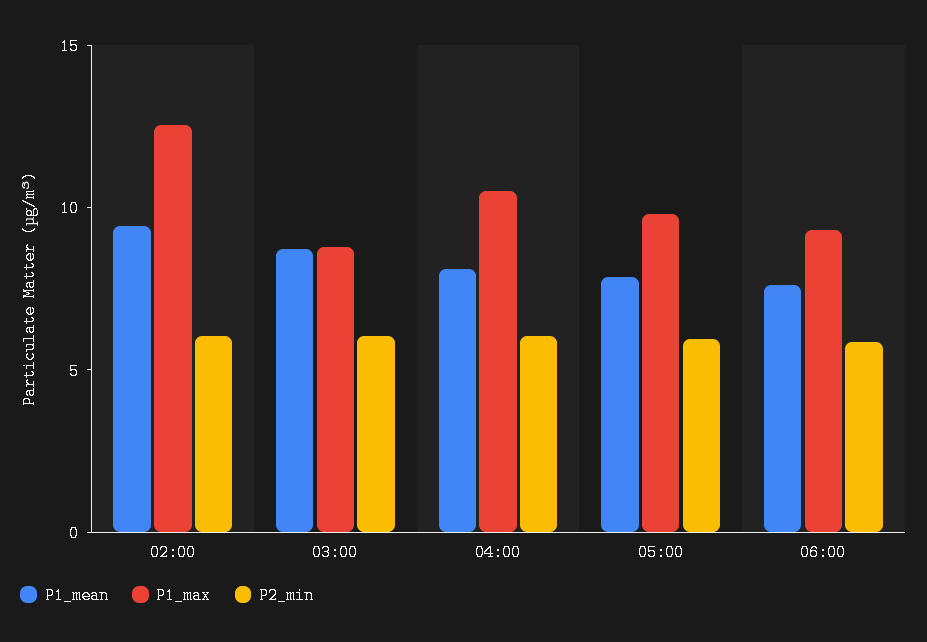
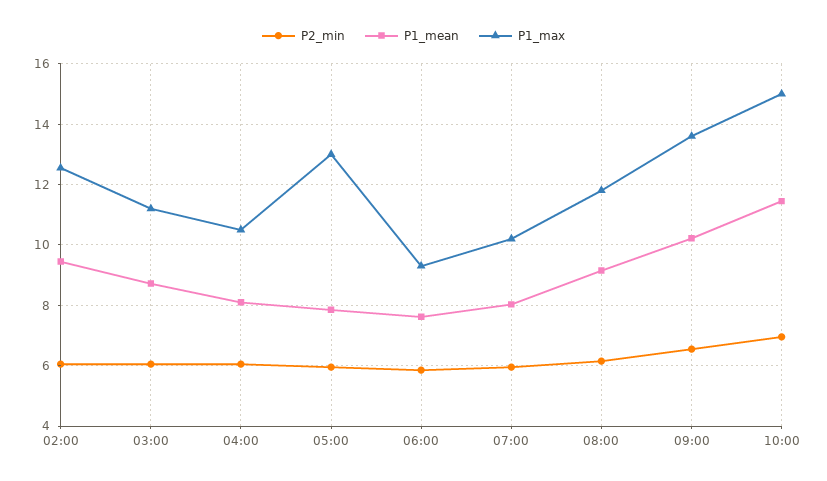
P1_max, 03:00: 9 -> 11.2
P1_max, 05:00: 10 -> 13
P2_min, 07:00: none -> 6
P1_mean, 07:00: none -> 8
P1_max, 07:00: none -> 10.2
P2_min, 08:00: none -> 6.2
P1_mean, 08:00: none -> 9.2
P1_max, 08:00: none -> 11.8
P2_min, 09:00: none -> 6.6
P1_mean, 09:00: none -> 10.2
P1_max, 09:00: none -> 13.6
P2_min, 10:00: none -> 7
P1_mean, 10:00: none -> 11.4
P1_max, 10:00: none -> 15

